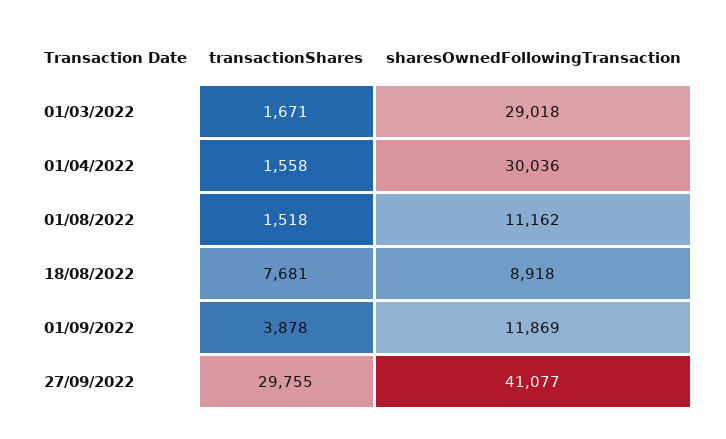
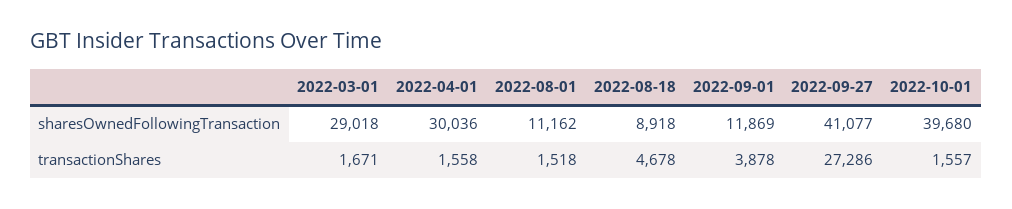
transactionShares, 18/08/2022: 7681 -> 4678
transactionShares, 27/09/2022: 29755 -> 27286
sharesOwnedFollowingTransaction, 2022-10-01: none -> 39680
transactionShares, 2022-10-01: none -> 1557

